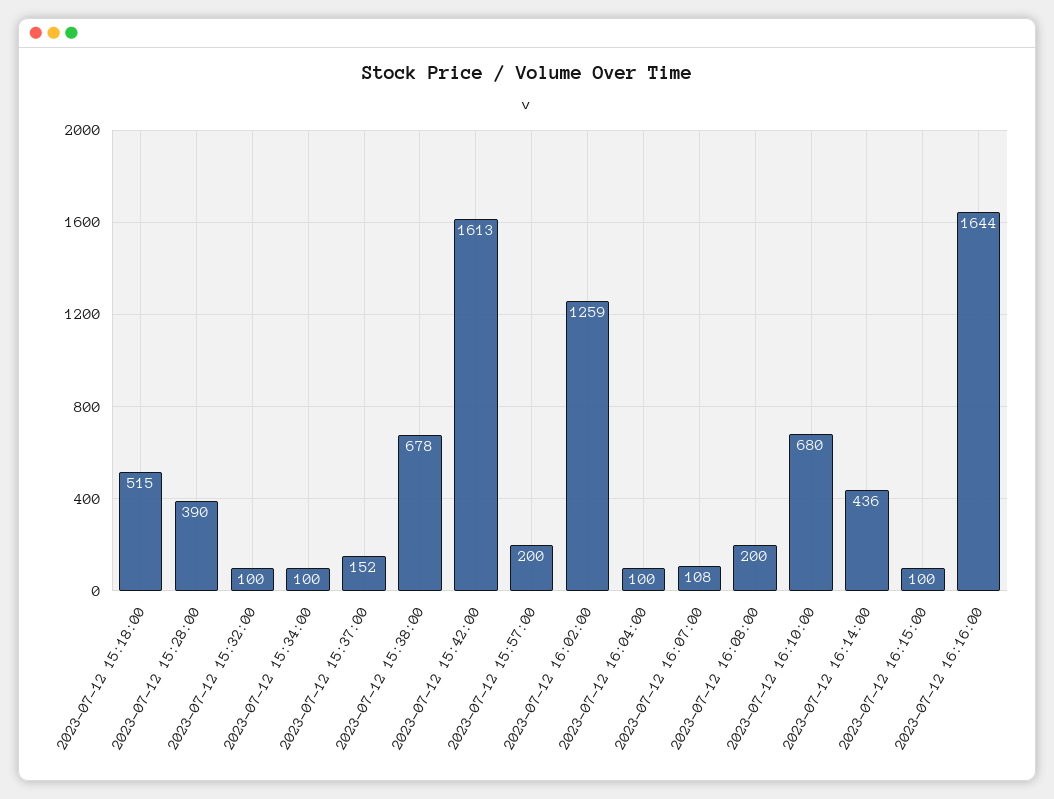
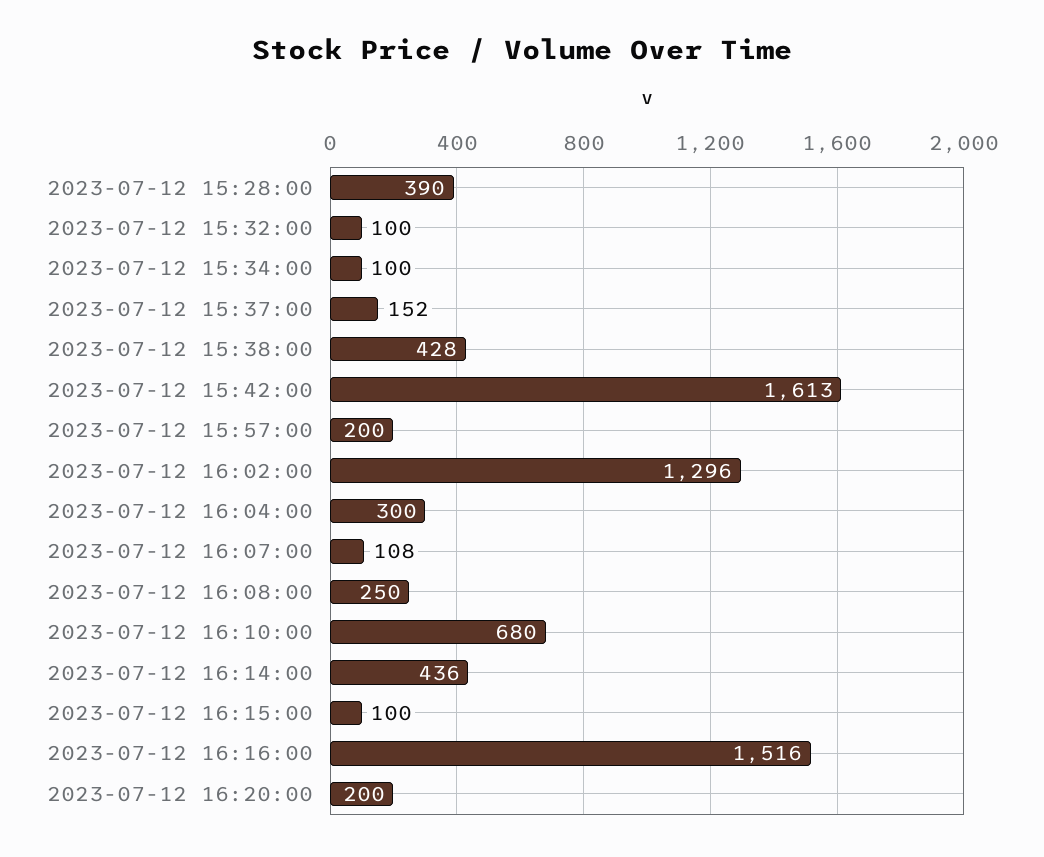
2023-07-12 15:18:00: 515 -> none
2023-07-12 15:38:00: 678 -> 428
2023-07-12 16:02:00: 1259 -> 1296
2023-07-12 16:04:00: 100 -> 300
2023-07-12 16:08:00: 200 -> 250
2023-07-12 16:16:00: 1644 -> 1516
2023-07-12 16:20:00: none -> 200

